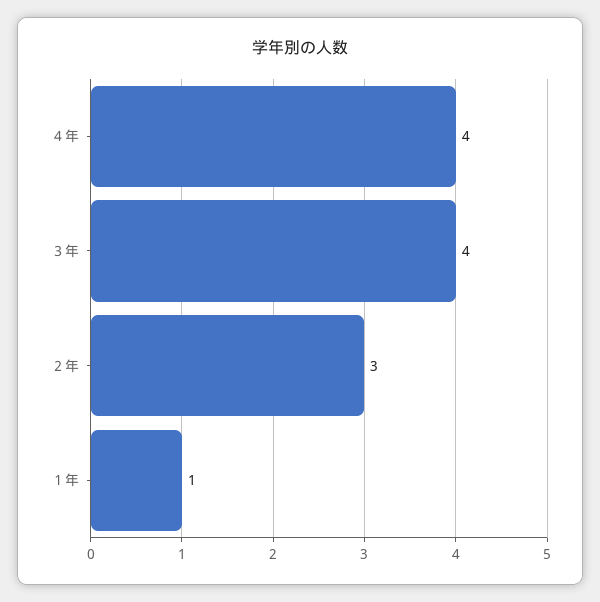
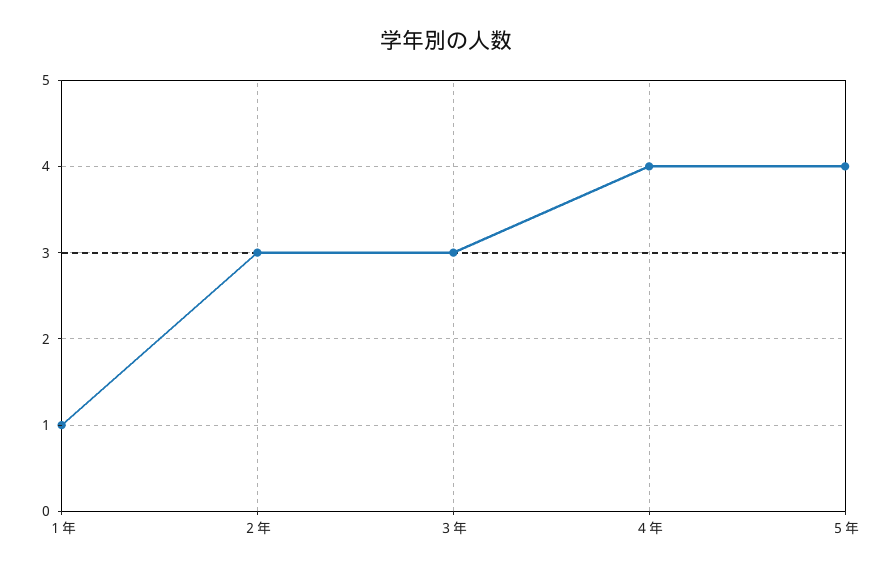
３年: 4 -> 3
５年: none -> 4

